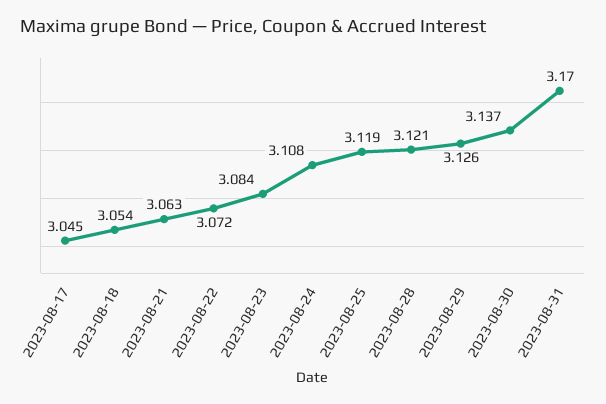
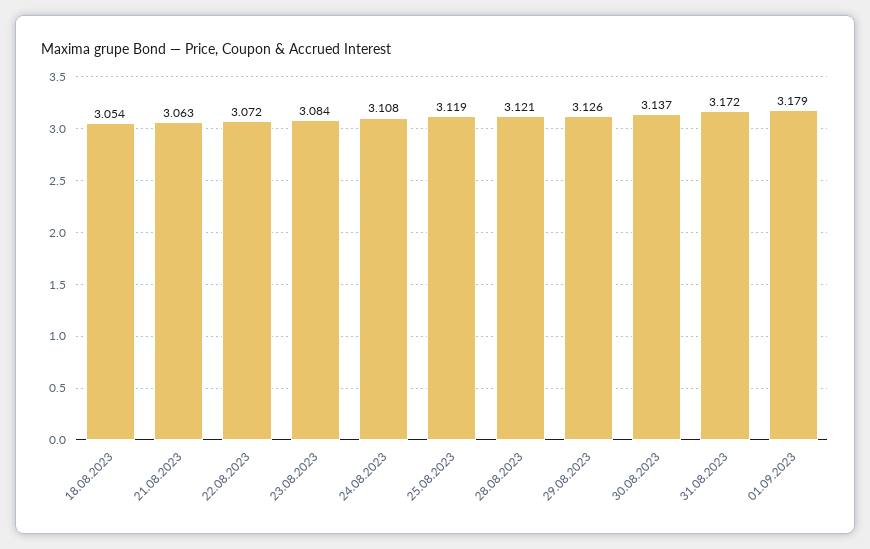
2023-08-17: 3.045 -> none
2023-08-31: 3.17 -> 3.172
01.09.2023: none -> 3.179

